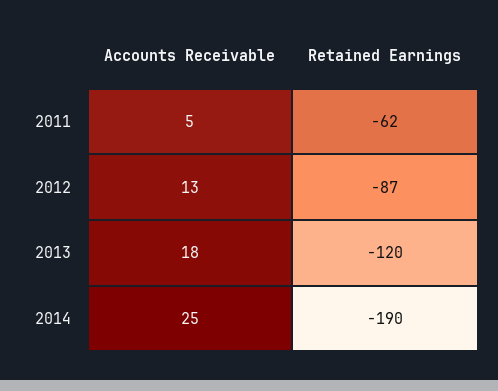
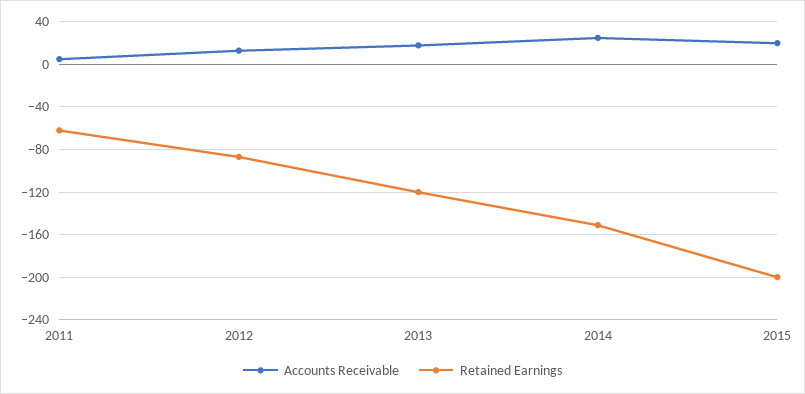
Retained Earnings, 2014: -190 -> -150
Accounts Receivable, 2015: none -> 20
Retained Earnings, 2015: none -> -200

